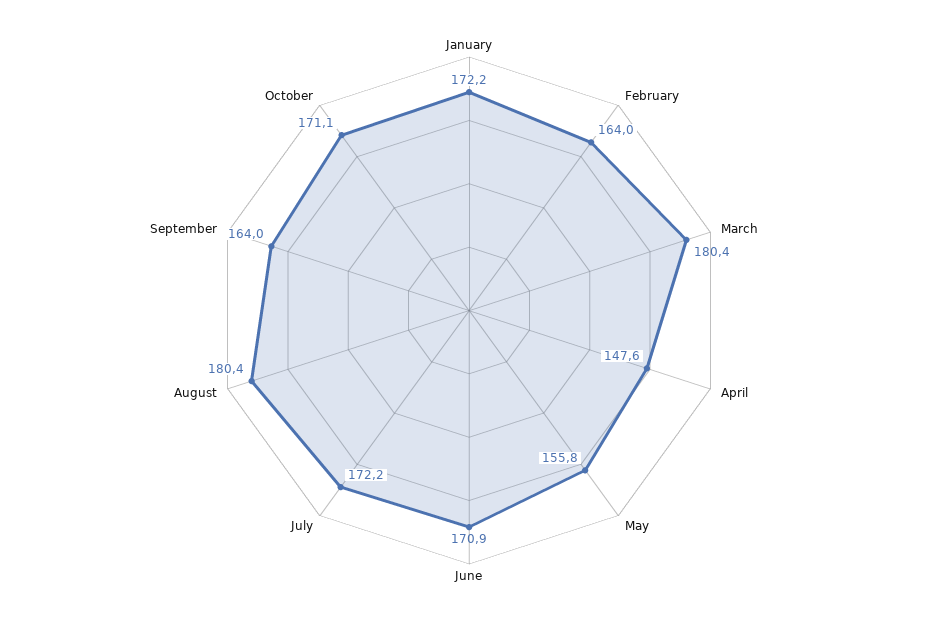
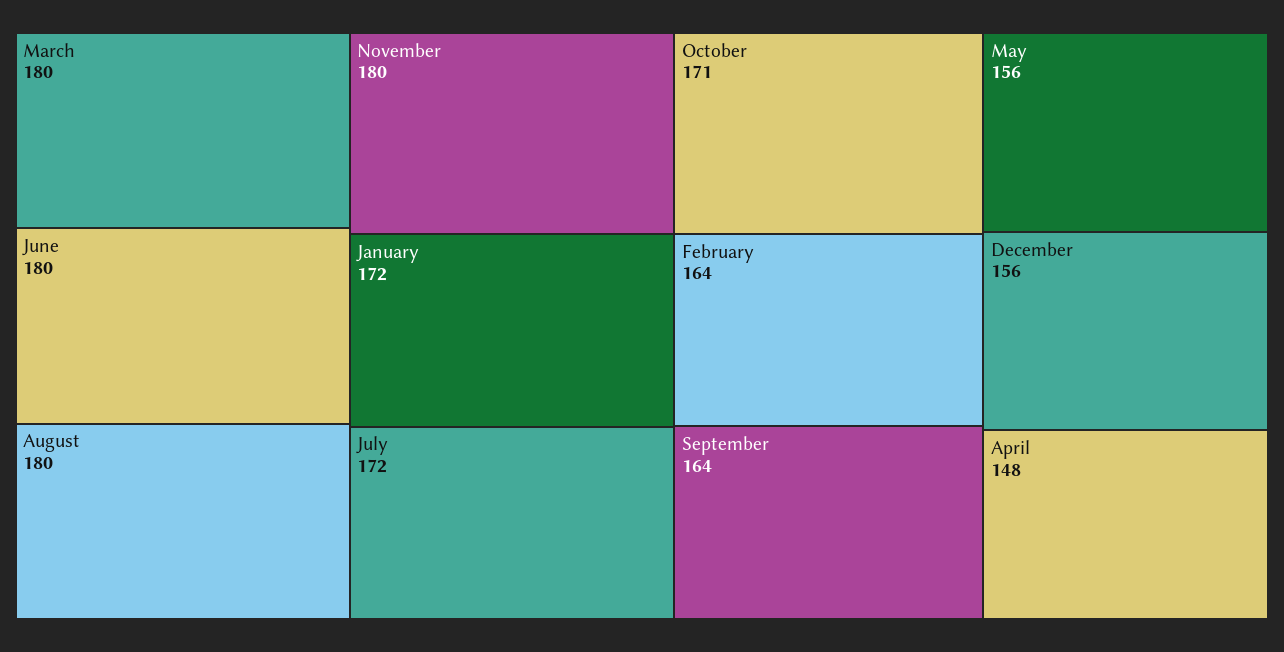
June: 170.9 -> 180
November: none -> 180
December: none -> 156

